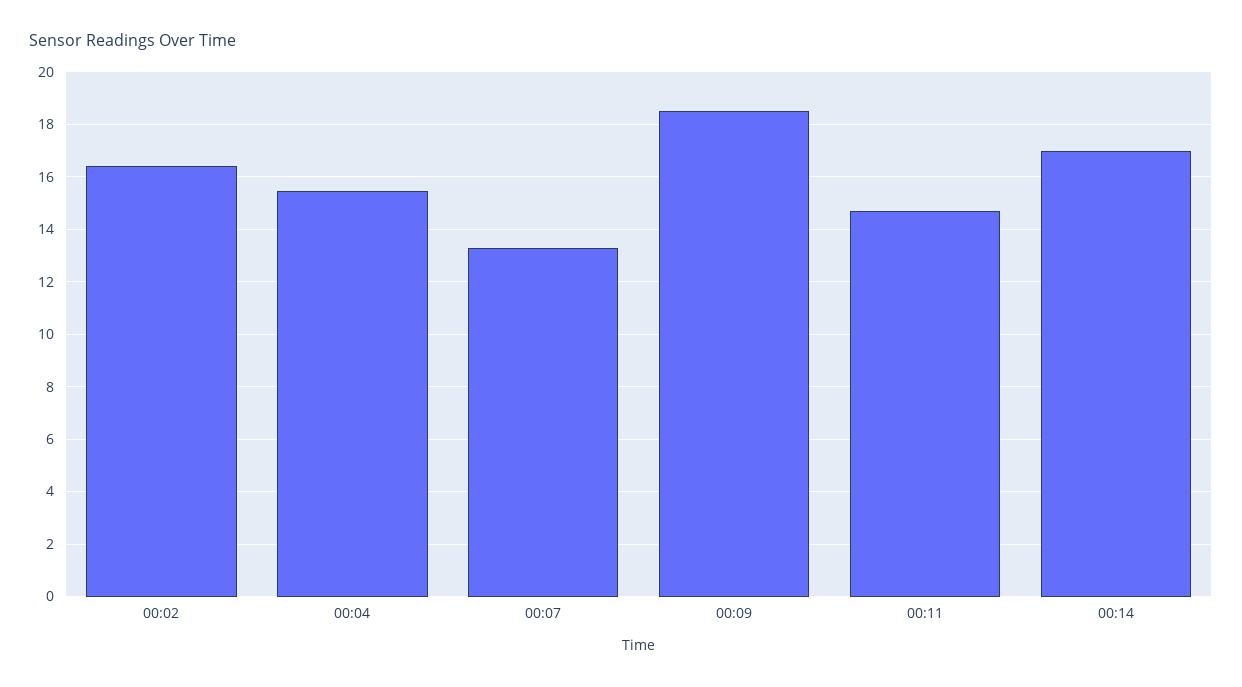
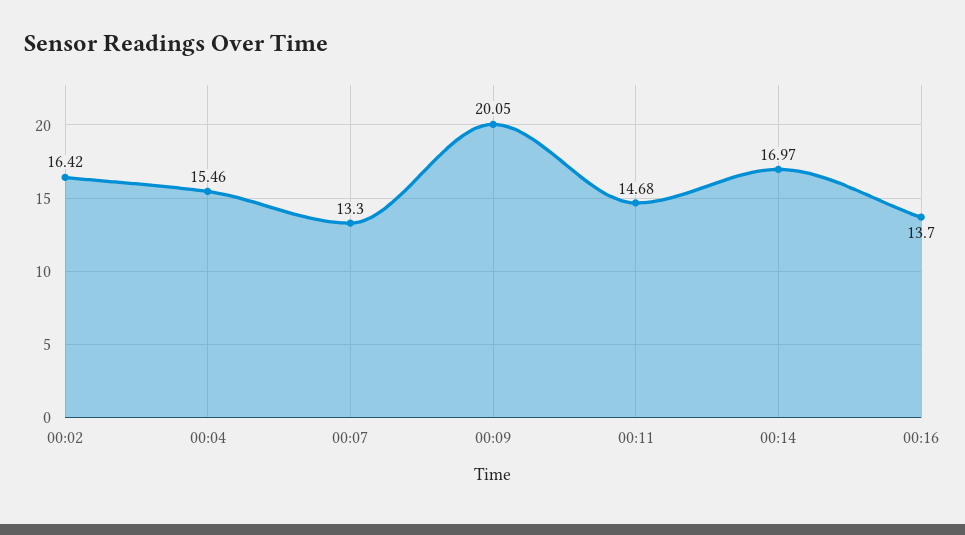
00:09: 18.5 -> 20.05
00:16: none -> 13.7

